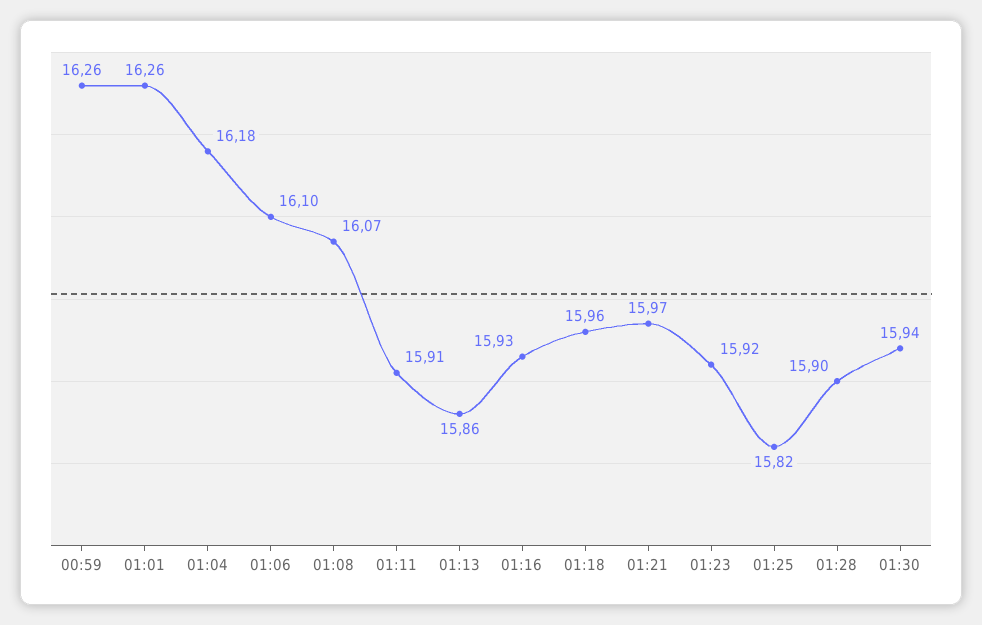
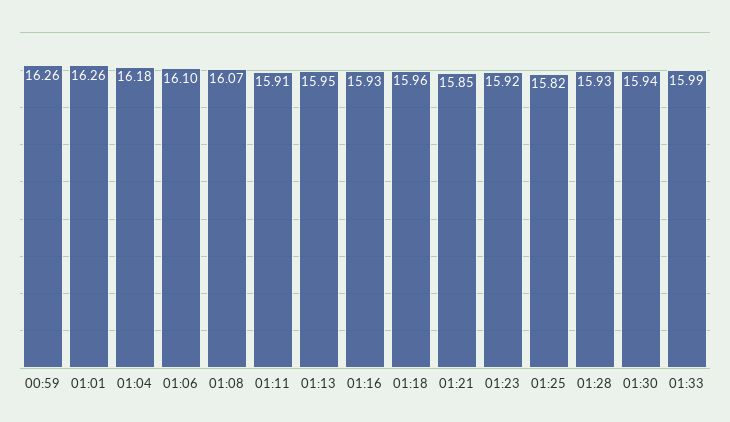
01:13: 15.86 -> 15.95
01:21: 15.97 -> 15.85
01:28: 15.9 -> 15.93
01:33: none -> 15.99

